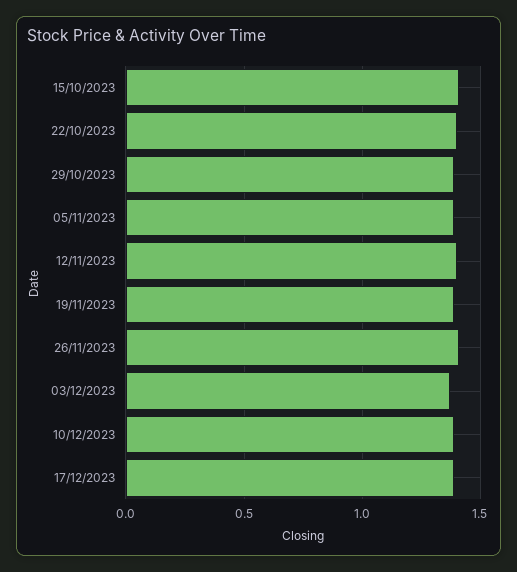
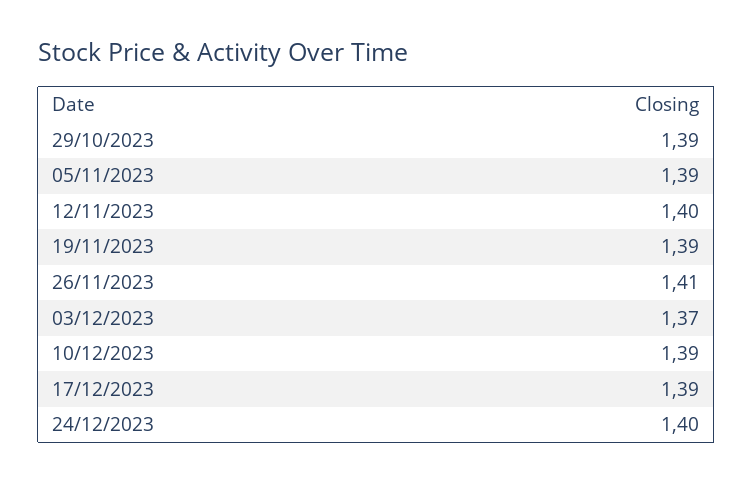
15/10/2023: 1.4 -> none
22/10/2023: 1.4 -> none
24/12/2023: none -> 1.4

